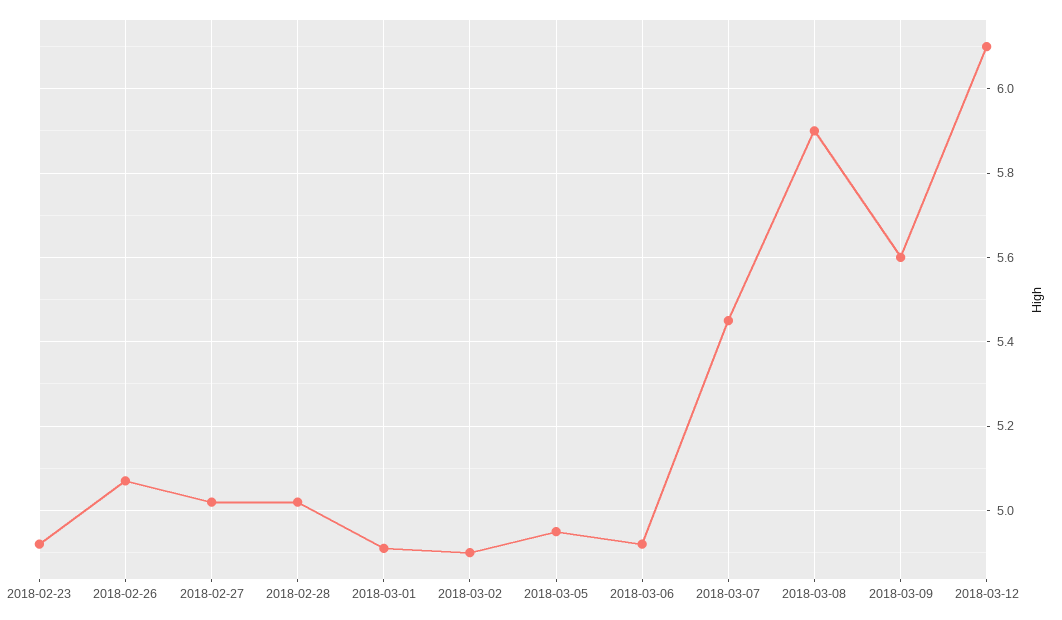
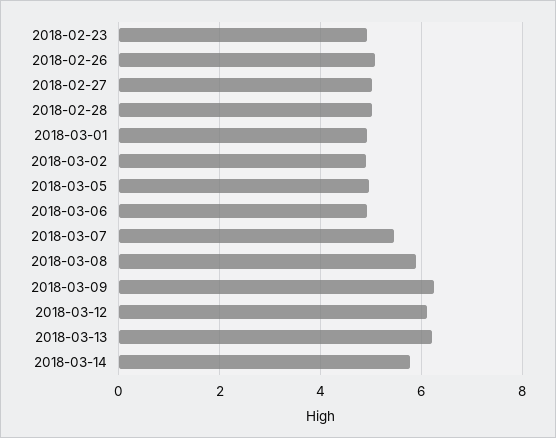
2018-03-09: 5.6 -> 6.2
2018-03-13: none -> 6.2
2018-03-14: none -> 5.8

